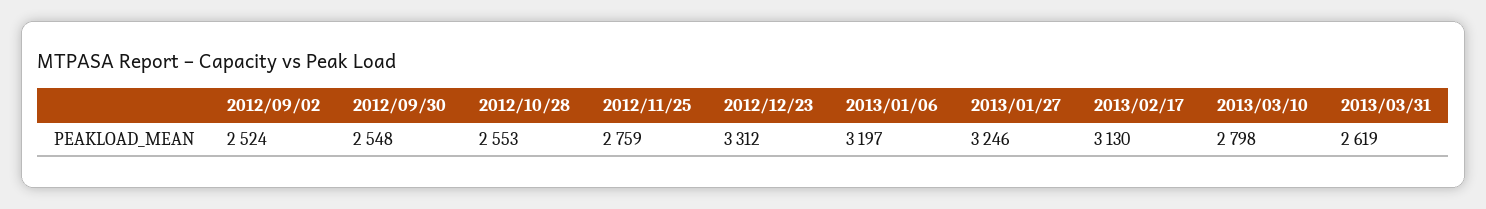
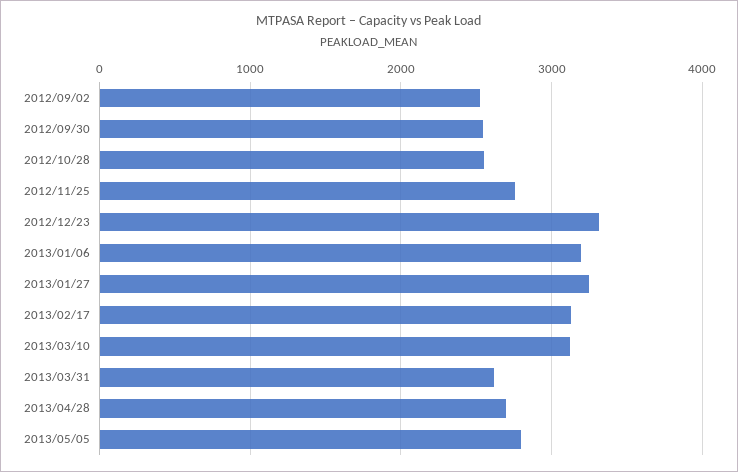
2013/03/10: 2798 -> 3100
2013/04/28: none -> 2700
2013/05/05: none -> 2800

